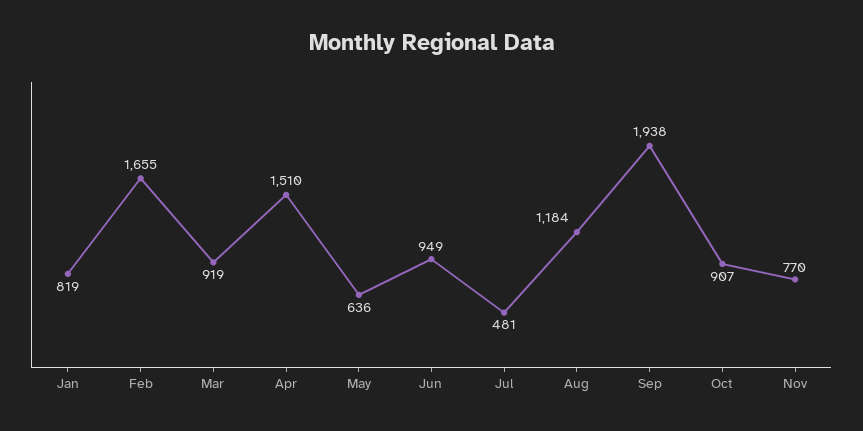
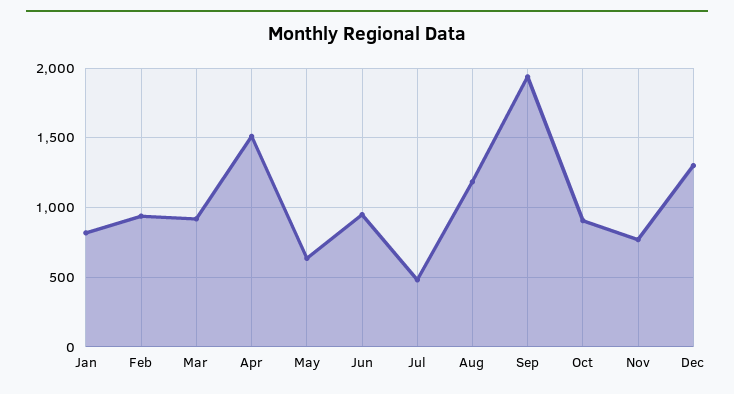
Feb: 1655 -> 950
Dec: none -> 1300

